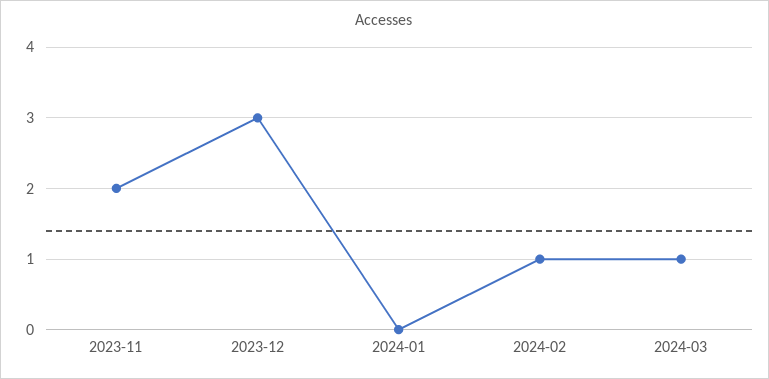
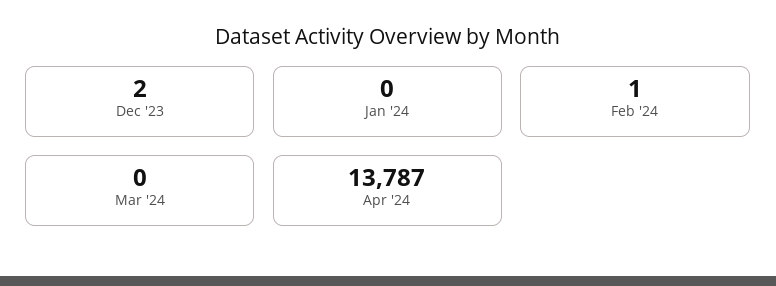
2023-11: 2 -> none
2023-12: 3 -> 2
2024-03: 1 -> 0
Apr '24: none -> 13787

